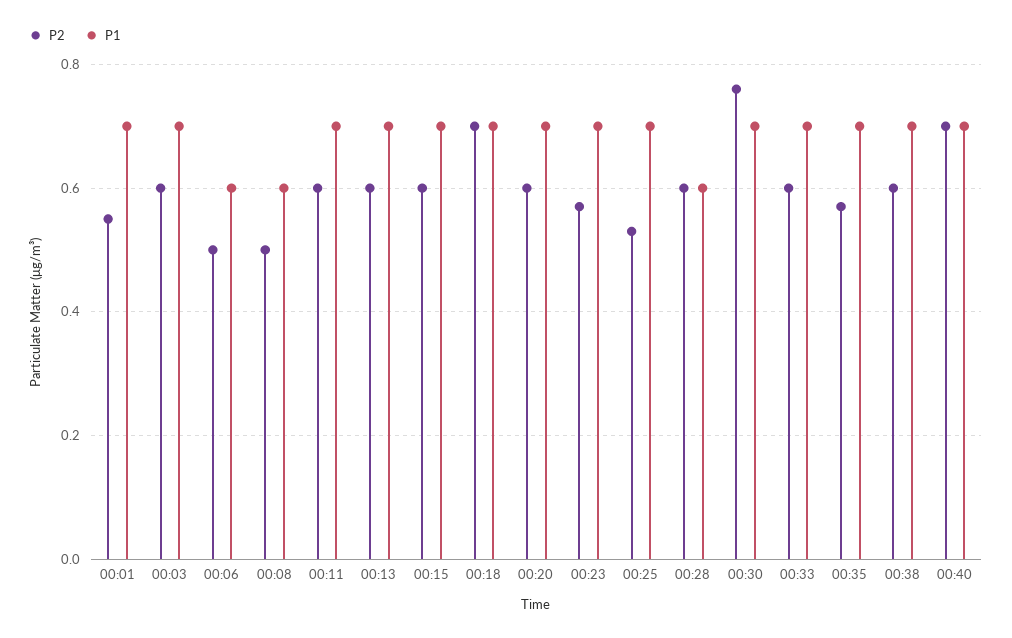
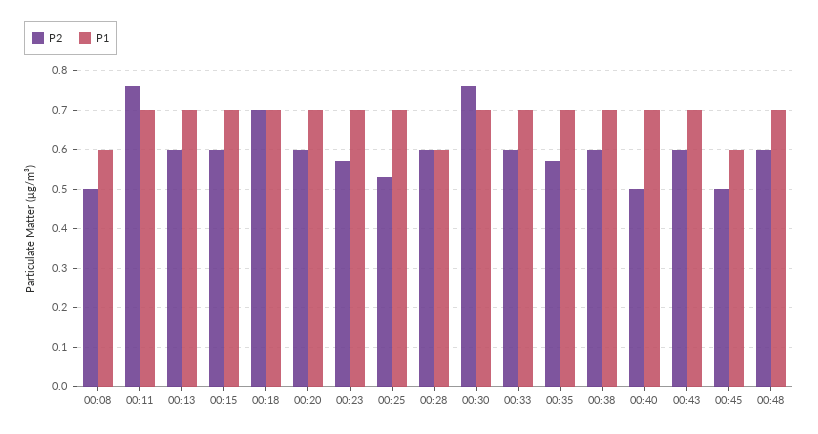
P2, 00:01: 0.55 -> none
P1, 00:01: 0.7 -> none
P2, 00:03: 0.6 -> none
P1, 00:03: 0.7 -> none
P2, 00:06: 0.5 -> none
P1, 00:06: 0.6 -> none
P2, 00:11: 0.6 -> 0.75
P2, 00:40: 0.7 -> 0.5
P2, 00:43: none -> 0.6
P1, 00:43: none -> 0.7
P2, 00:45: none -> 0.5
P1, 00:45: none -> 0.6
P2, 00:48: none -> 0.6
P1, 00:48: none -> 0.7

